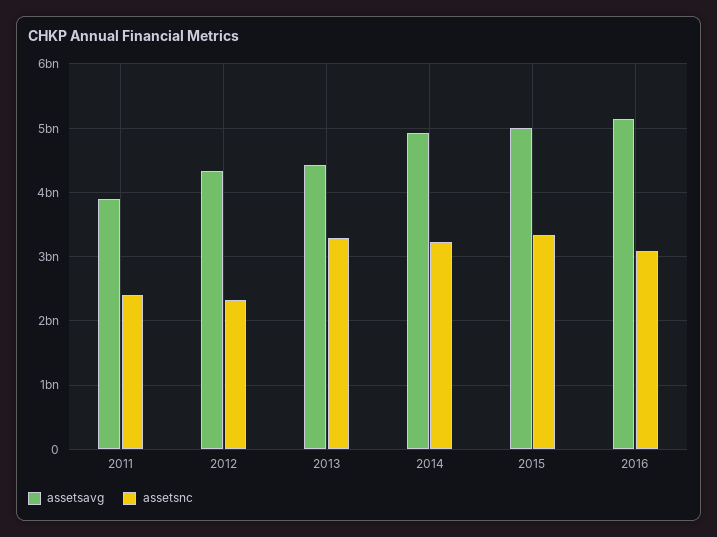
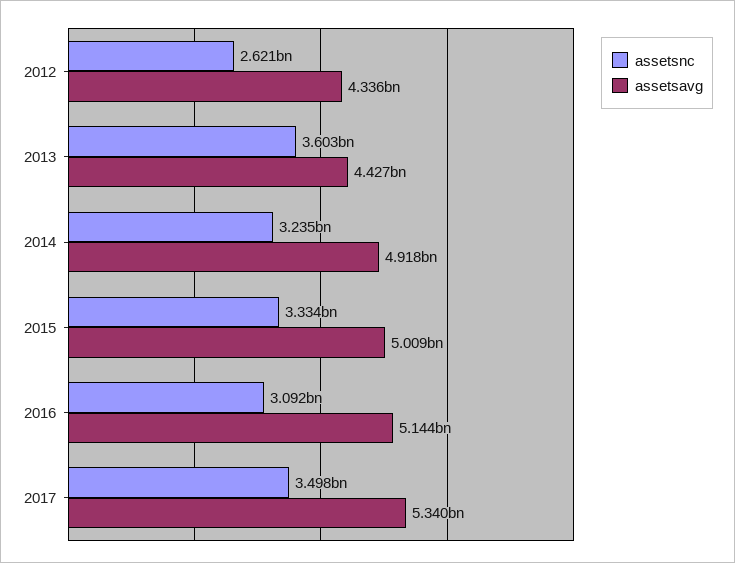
assetsavg, 2011: 3900000000 -> none
assetsnc, 2011: 2400000000 -> none
assetsnc, 2012: 2300000000 -> 2621000000
assetsnc, 2013: 3300000000 -> 3603000000
assetsnc, 2017: none -> 3498000000
assetsavg, 2017: none -> 5340000000

